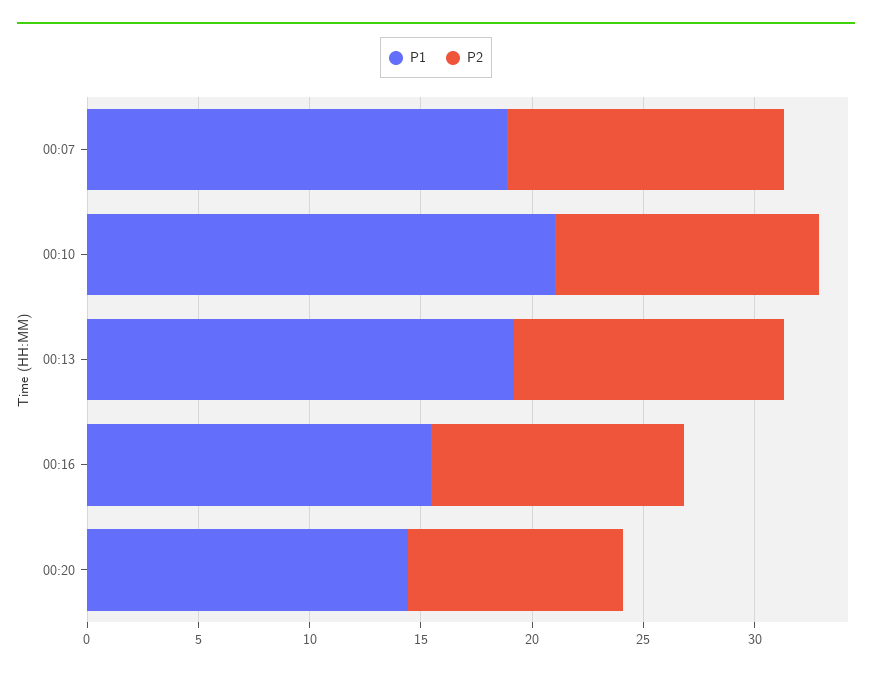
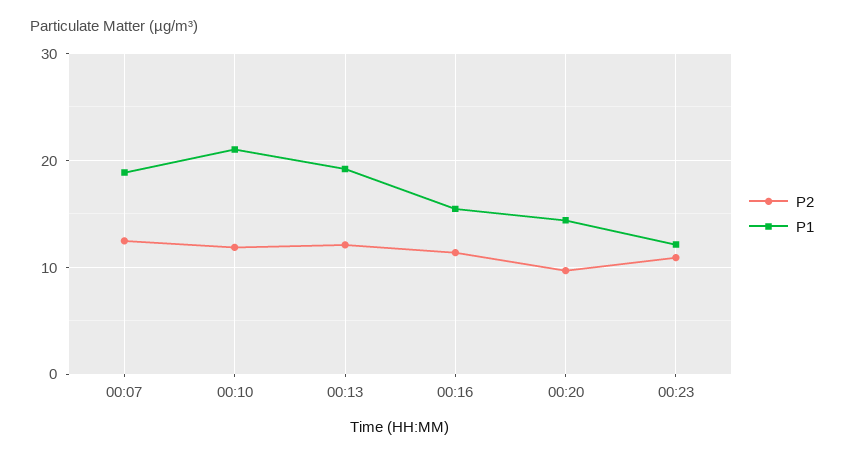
P2, 00:23: none -> 11
P1, 00:23: none -> 12

